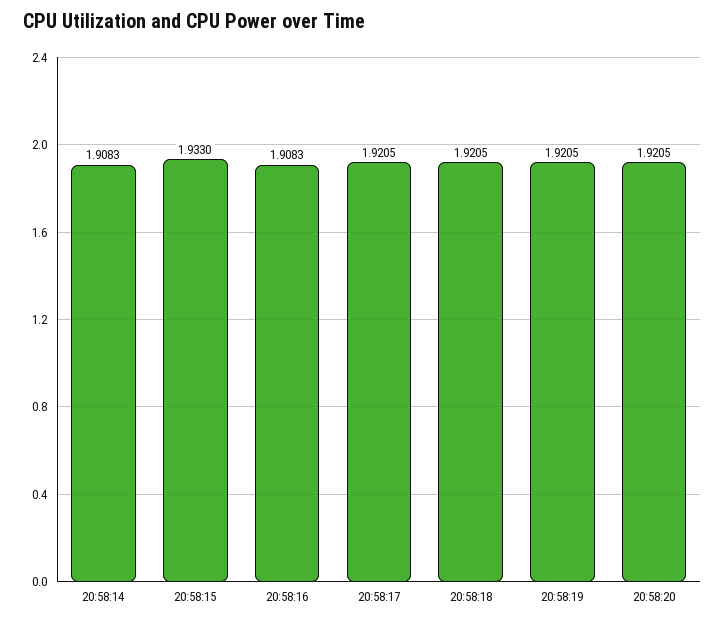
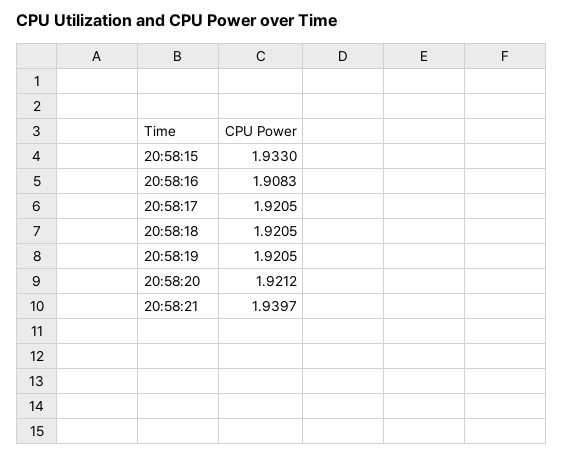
20:58:14: 1.9083 -> none
20:58:20: 1.9205 -> 1.9212
20:58:21: none -> 1.9397

